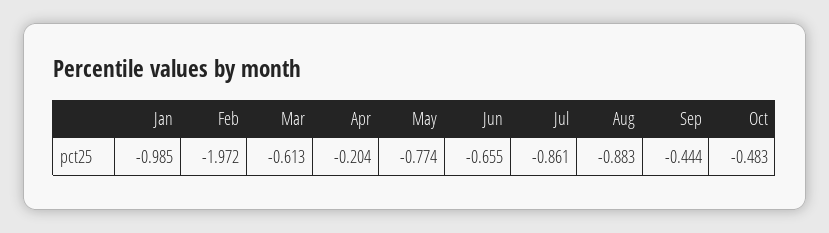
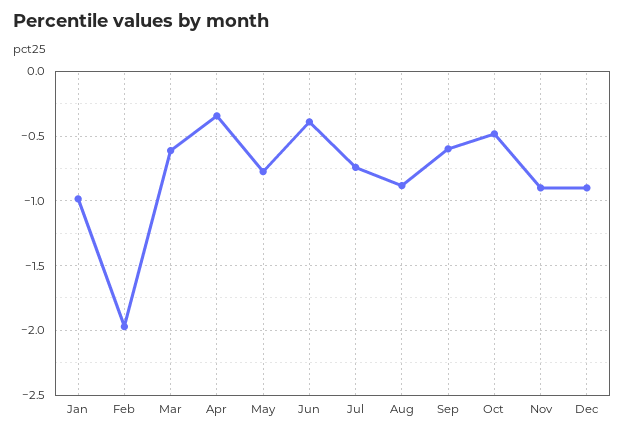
Apr: -0.204 -> -0.35
Jun: -0.655 -> -0.4
Jul: -0.861 -> -0.75
Sep: -0.444 -> -0.6
Nov: none -> -0.9
Dec: none -> -0.9

